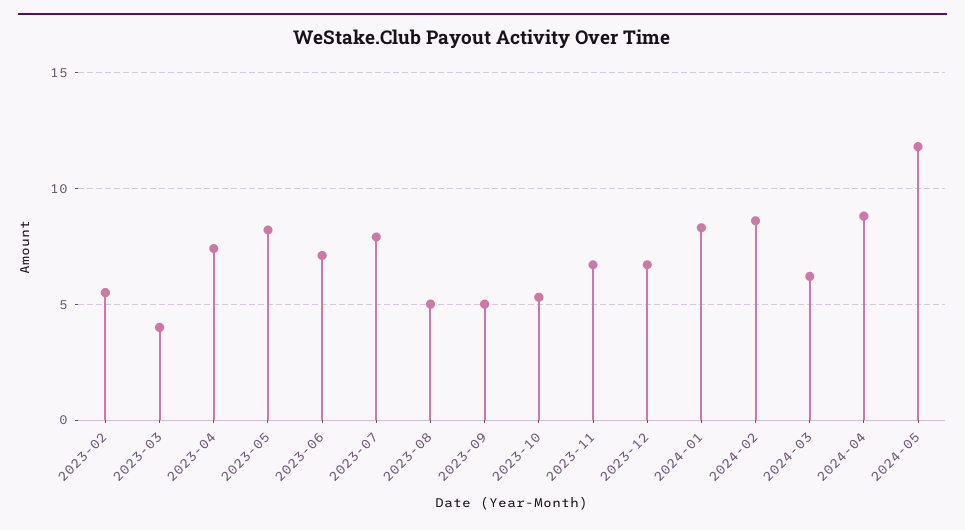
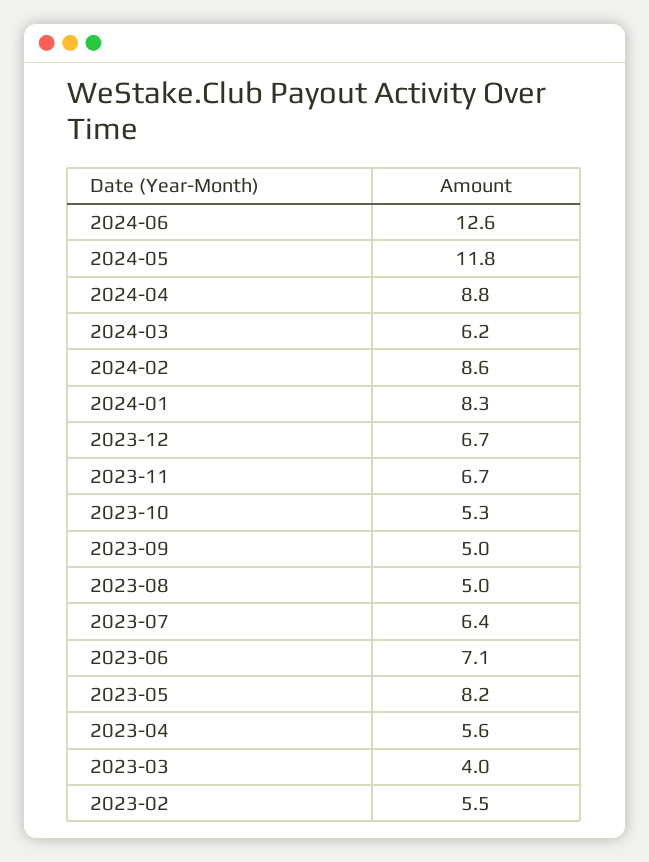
2023-04: 7.5 -> 5.6
2023-07: 8 -> 6.4
2024-06: none -> 12.6

